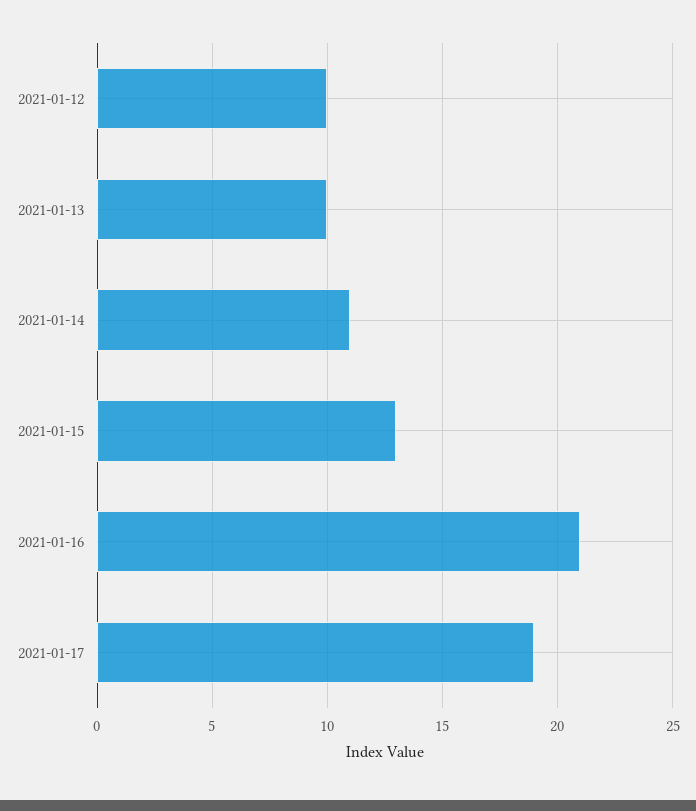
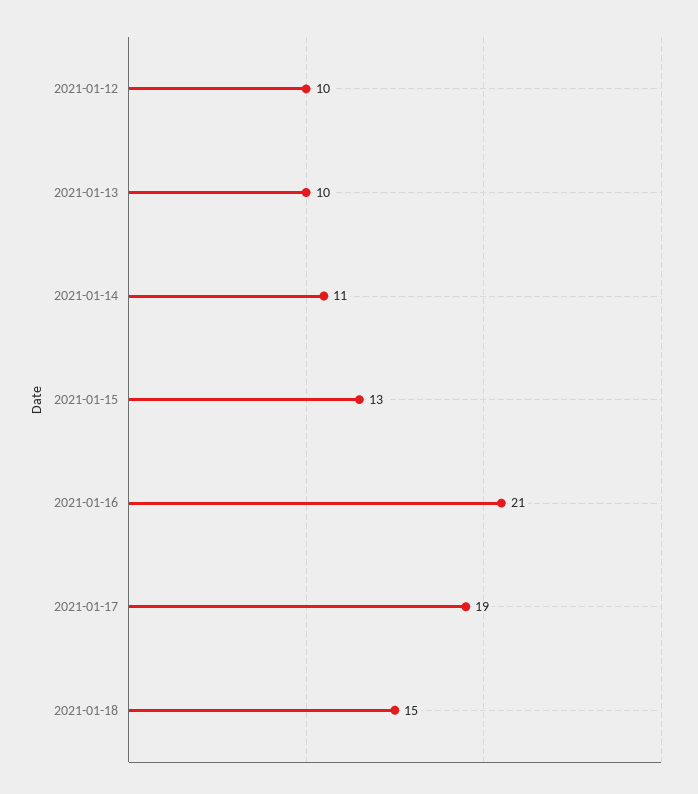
2021-01-18: none -> 15

